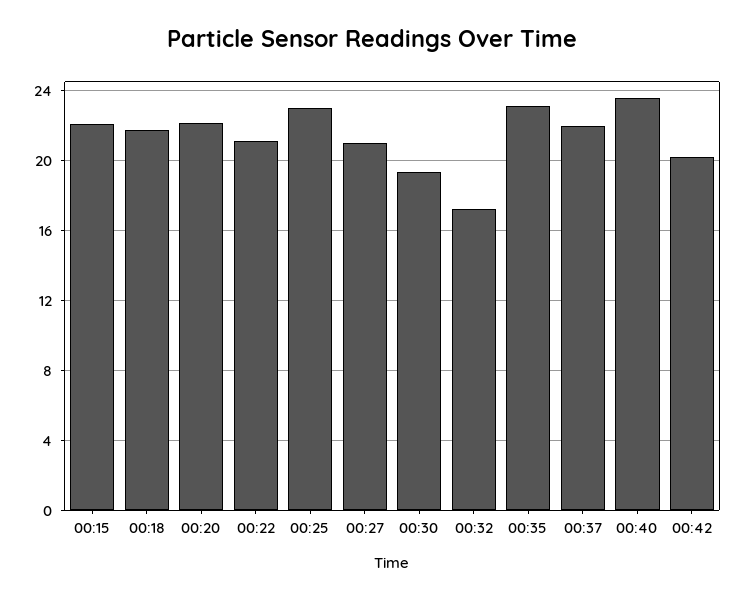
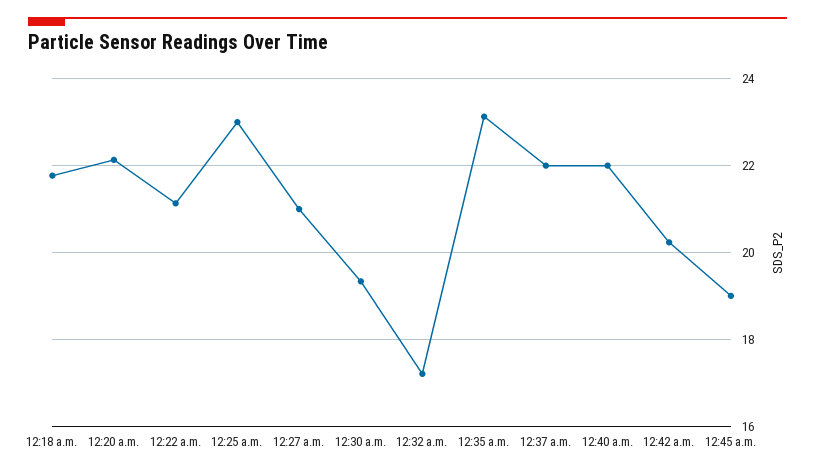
00:15: 22 -> none
00:40: 23.5 -> 22
12:45 a.m.: none -> 19

